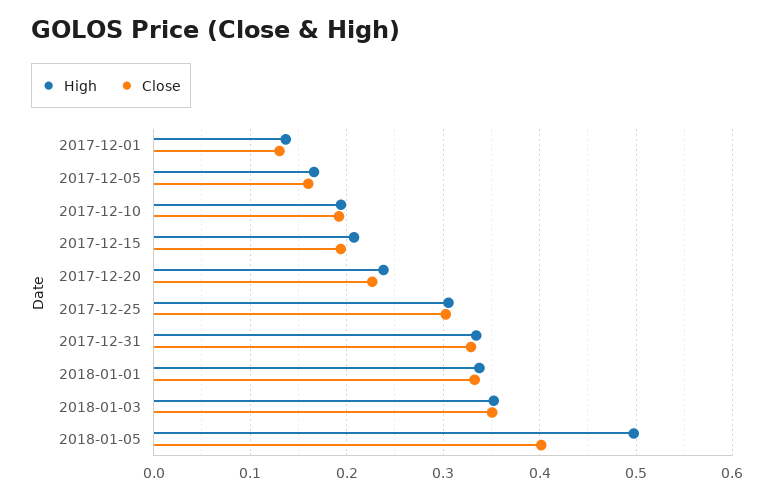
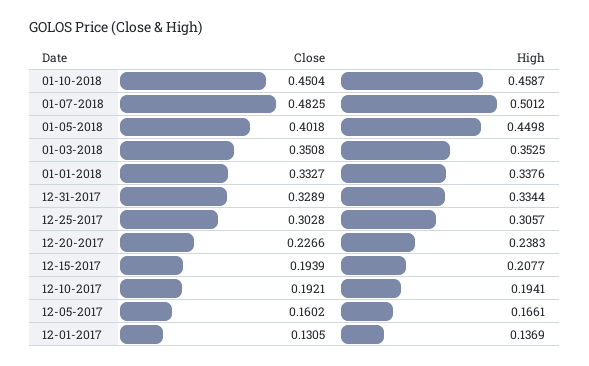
High, 2018-01-05: 0.5 -> 0.4498
Close, 01-10-2018: none -> 0.4504
High, 01-10-2018: none -> 0.4587
Close, 01-07-2018: none -> 0.4825
High, 01-07-2018: none -> 0.5012

